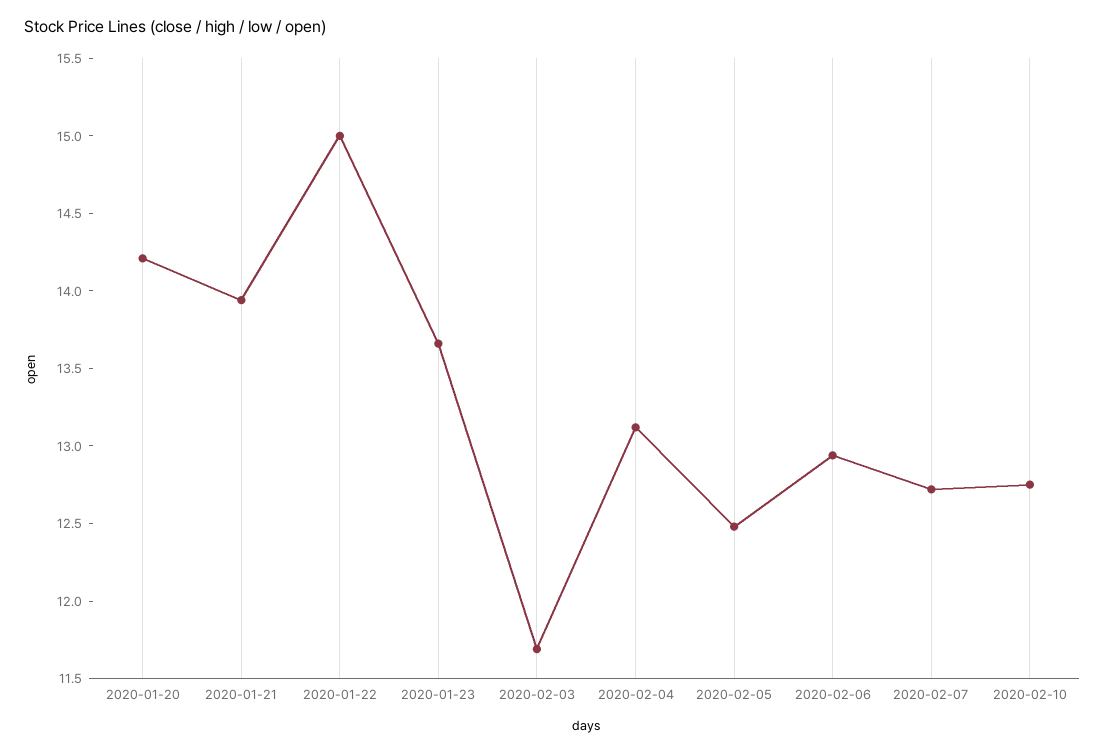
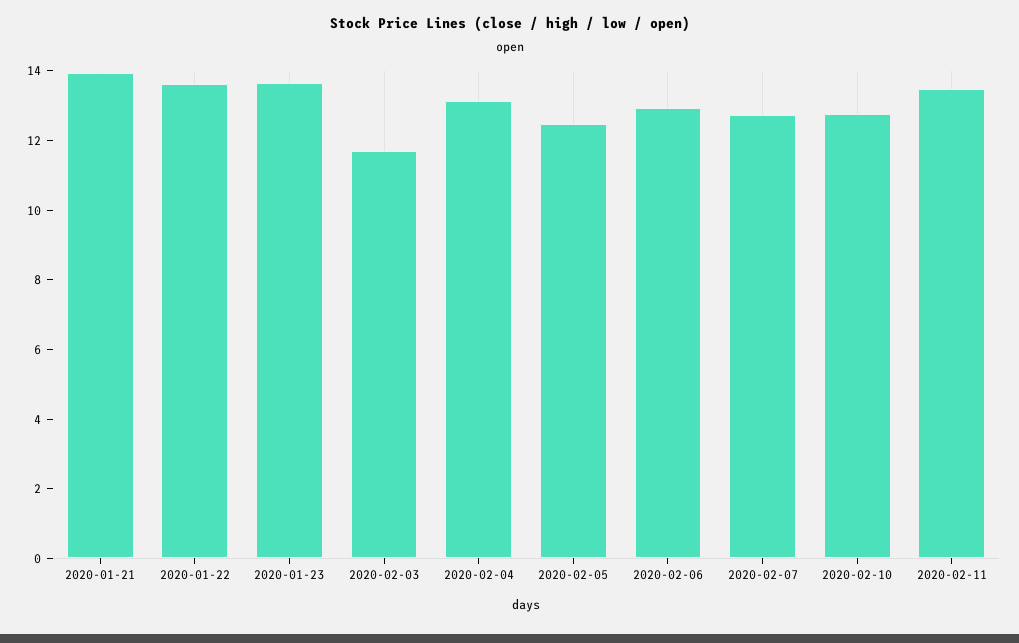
2020-01-20: 14.2 -> none
2020-01-22: 15 -> 13.5
2020-02-11: none -> 13.5

